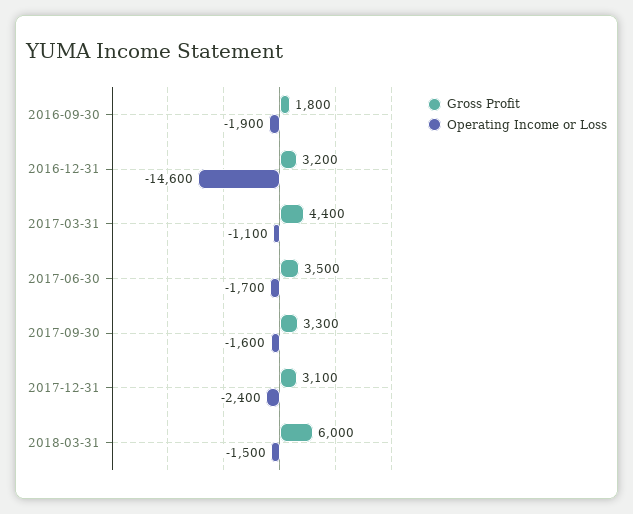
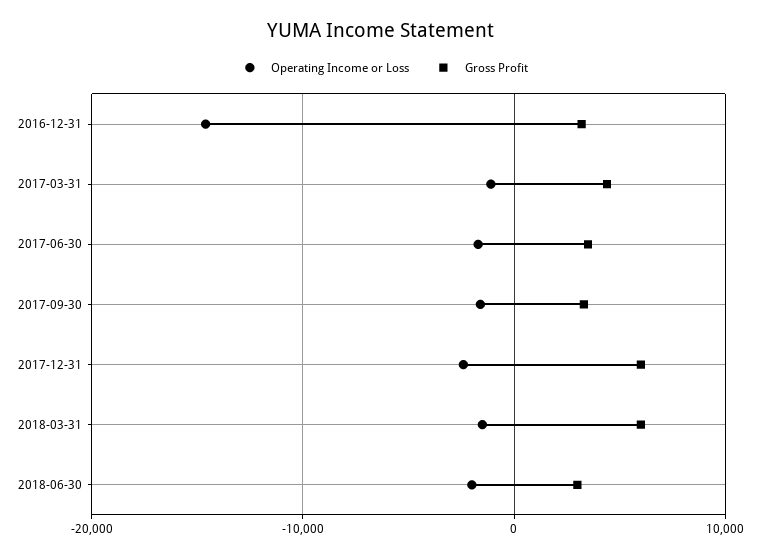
Gross Profit, 2016-09-30: 1800 -> none
Operating Income or Loss, 2016-09-30: -1900 -> none
Gross Profit, 2017-12-31: 3100 -> 6000
Operating Income or Loss, 2018-06-30: none -> -2000
Gross Profit, 2018-06-30: none -> 3000

